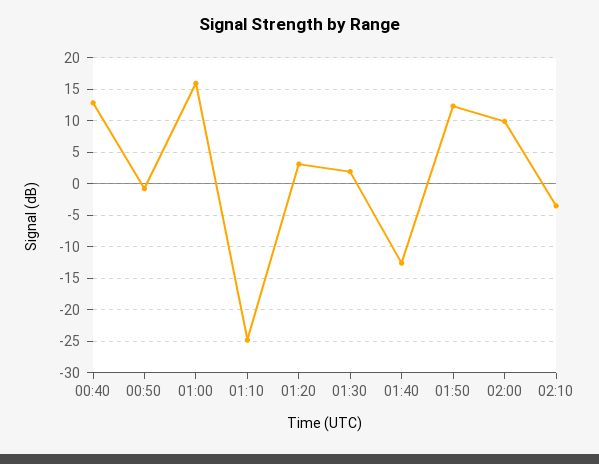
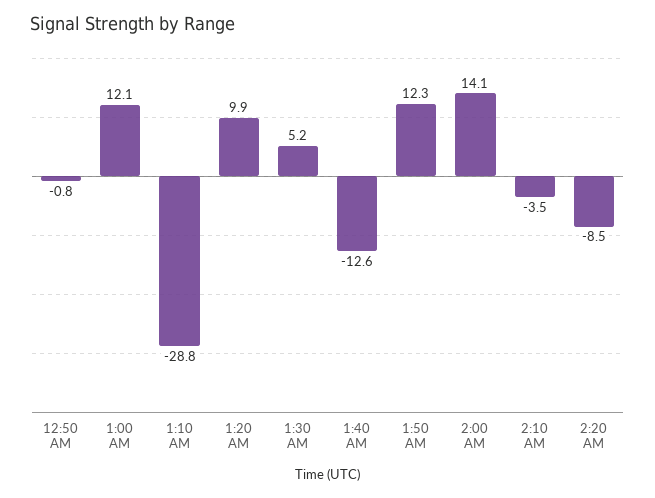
00:40: 13 -> none
01:00: 16 -> 12.1
01:10: -25 -> -28.8
01:20: 3 -> 9.9
01:30: 2 -> 5.2
02:00: 10 -> 14.1
2:20 AM: none -> -8.5

